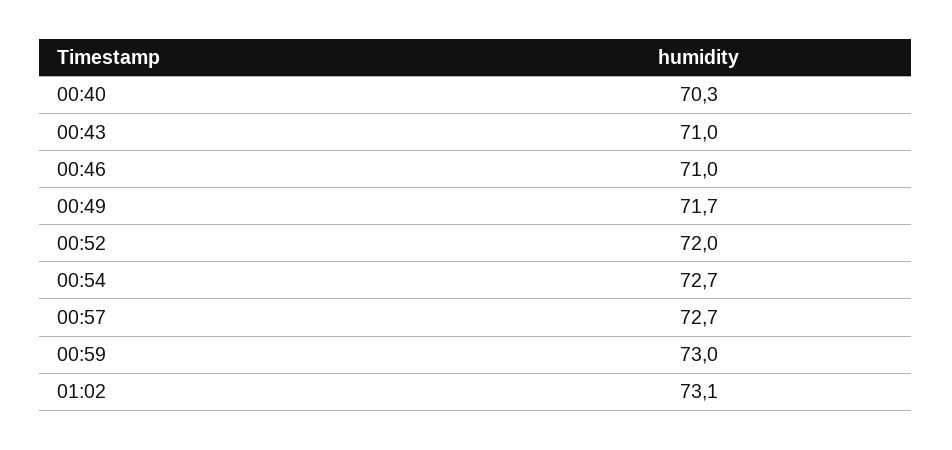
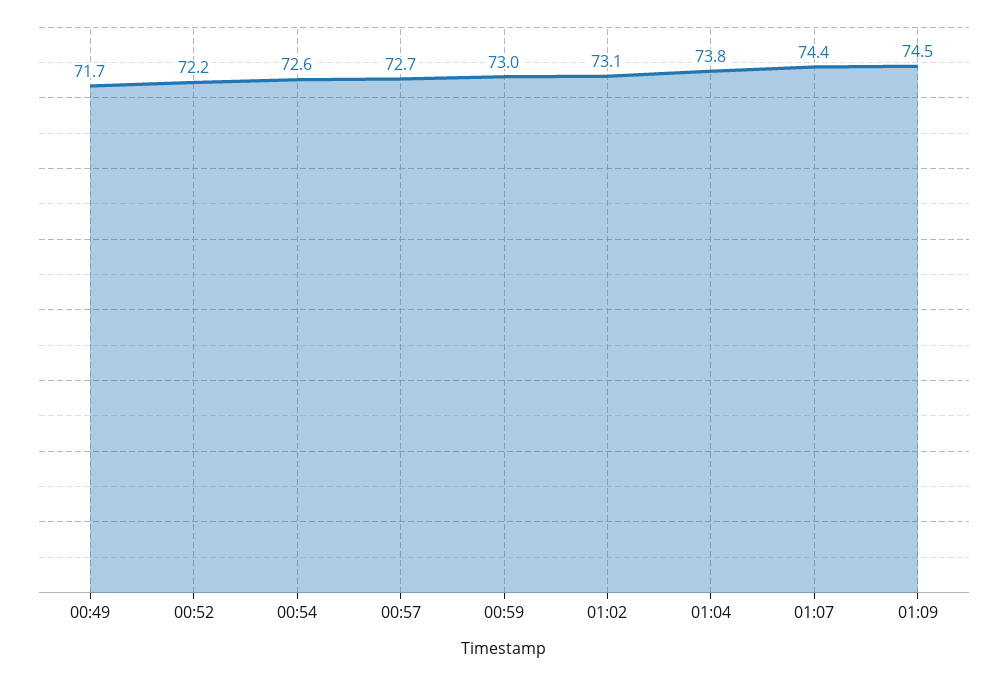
00:40: 70.3 -> none
00:43: 71 -> none
00:46: 71 -> none
00:52: 72 -> 72.2
00:54: 72.7 -> 72.6
01:04: none -> 73.8
01:07: none -> 74.4
01:09: none -> 74.5

